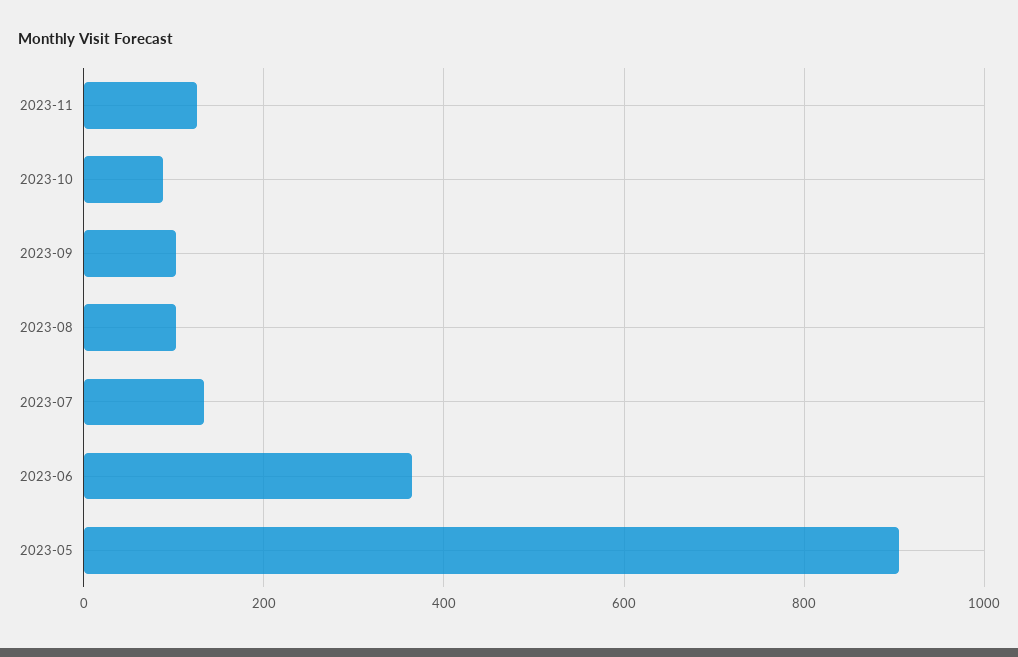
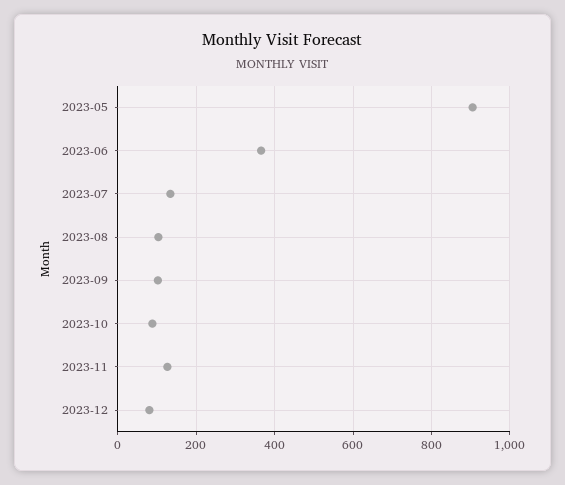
2023-12: none -> 80

